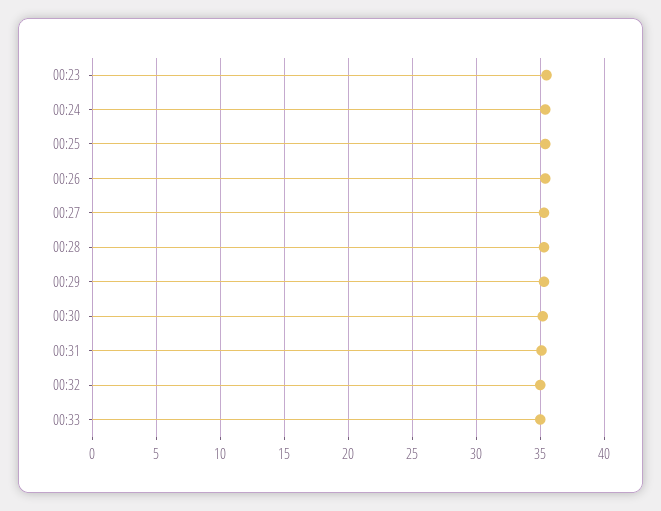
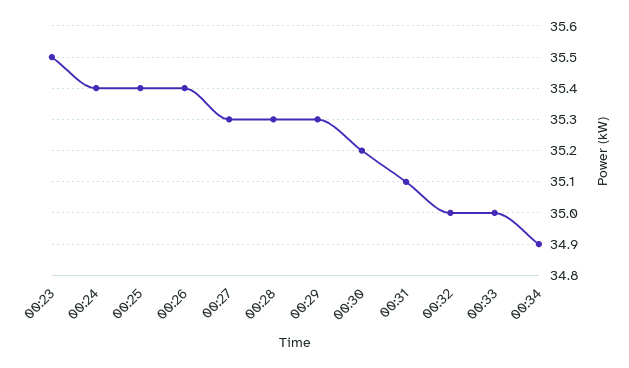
00:34: none -> 34.9

